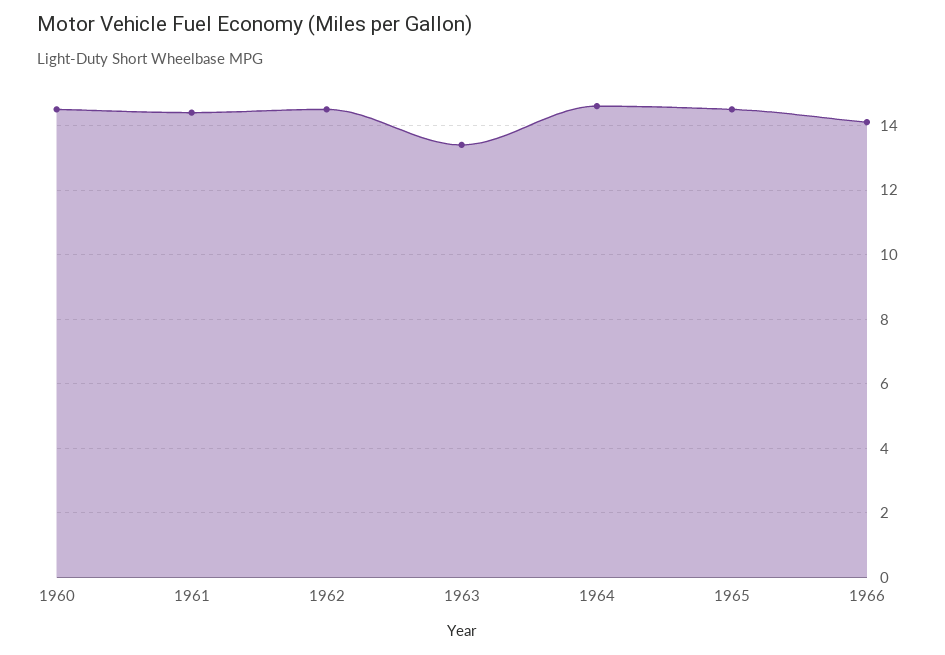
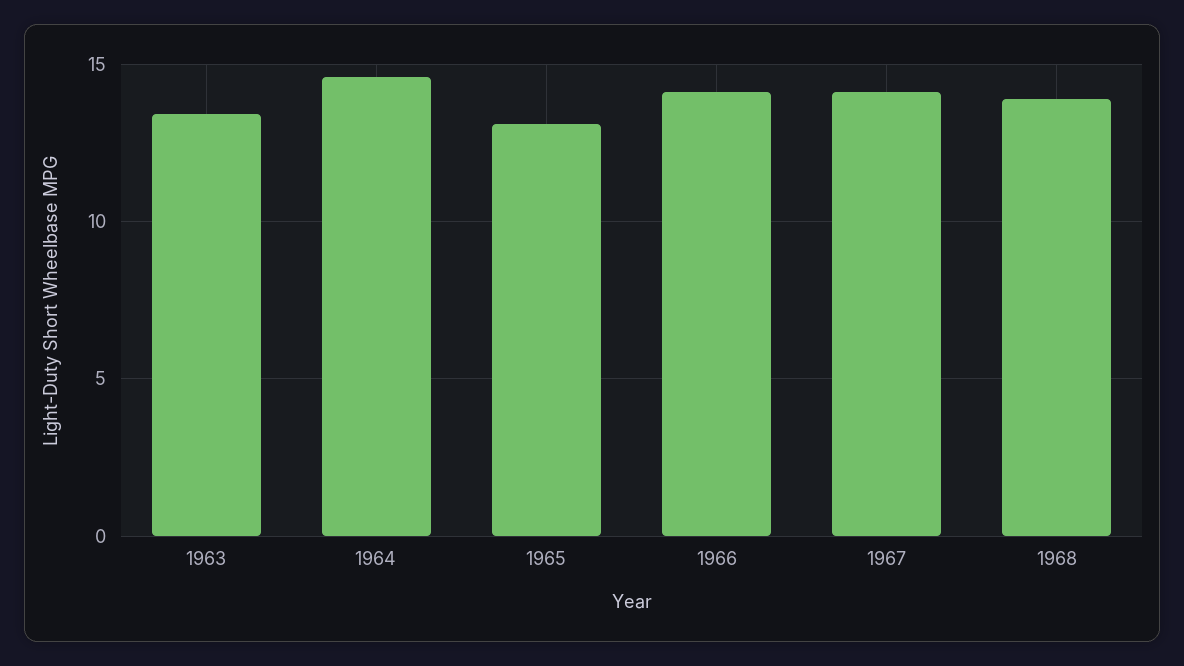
1960: 14.5 -> none
1961: 14.5 -> none
1962: 14.5 -> none
1965: 14.5 -> 13
1967: none -> 14
1968: none -> 14

